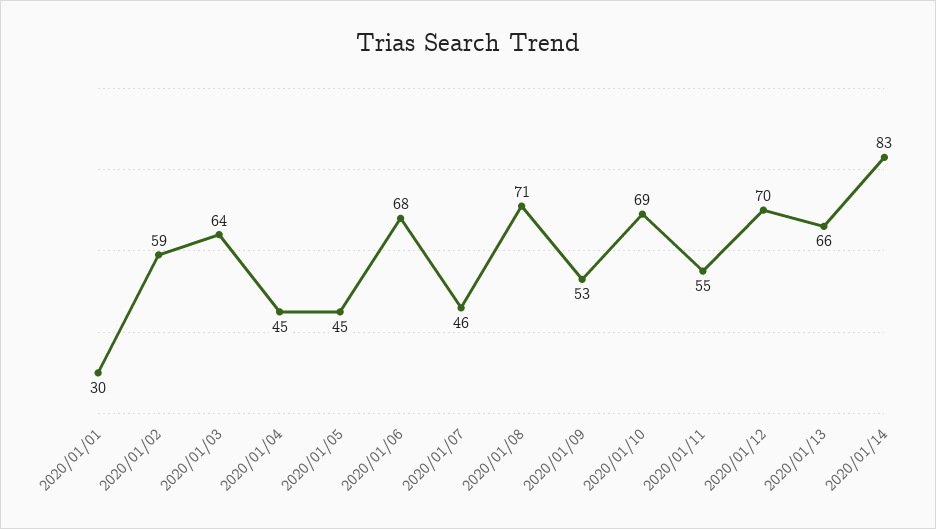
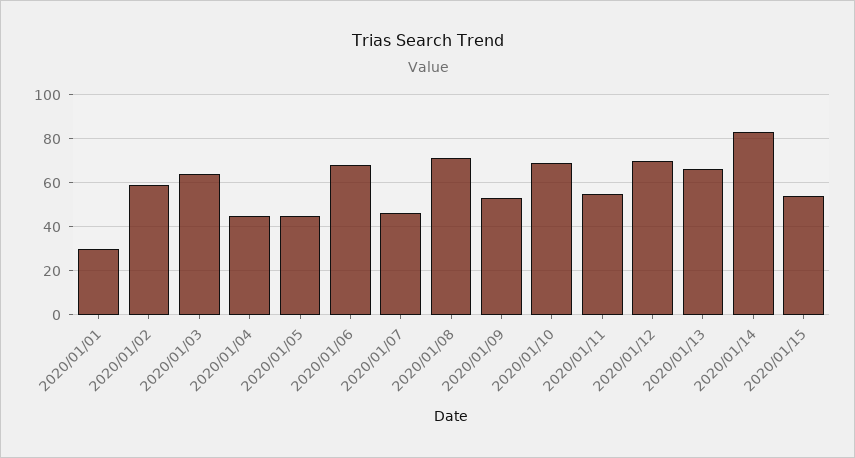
2020/01/15: none -> 55

